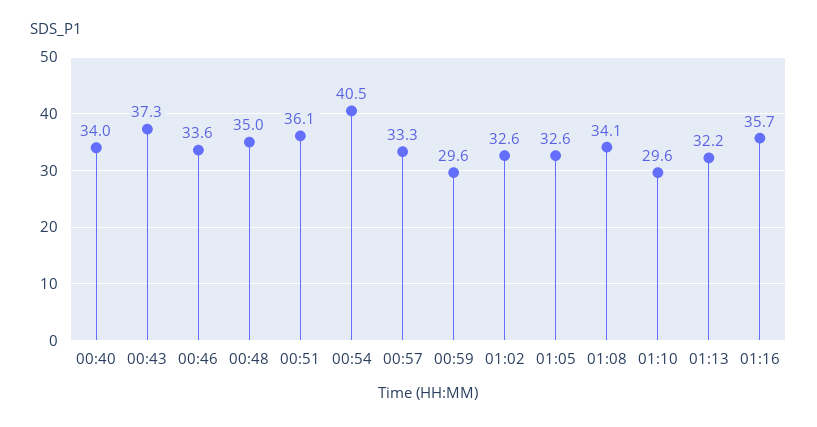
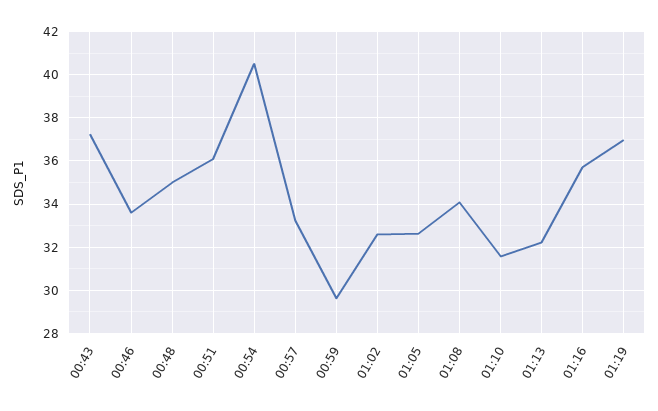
00:40: 34 -> none
01:10: 29.6 -> 31.5
01:19: none -> 37

